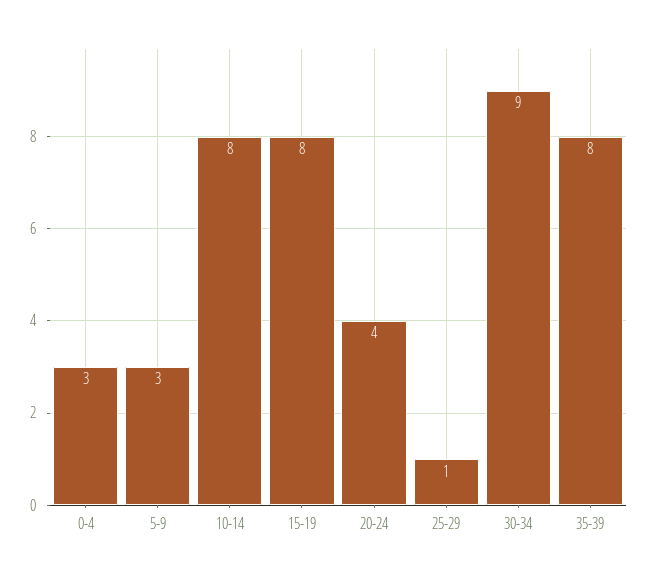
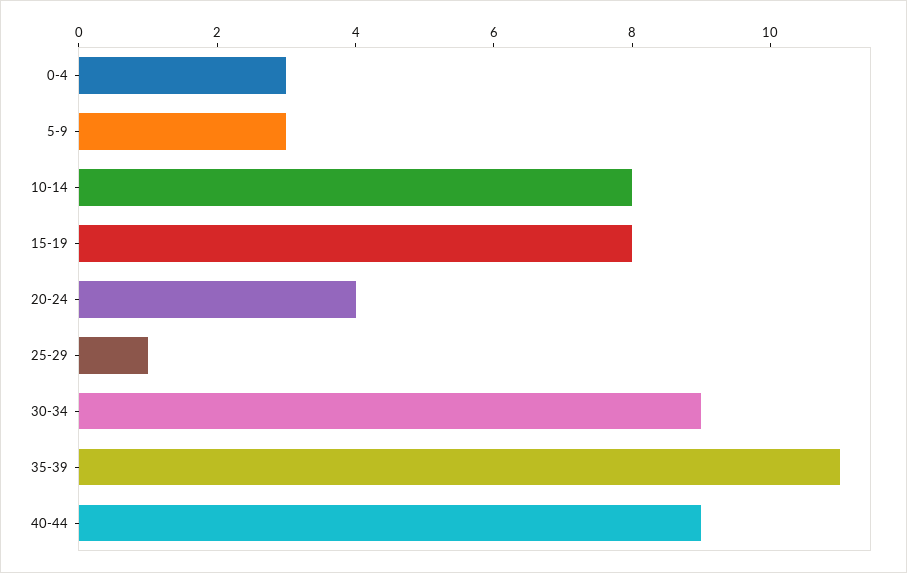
35-39: 8 -> 11
40-44: none -> 9

